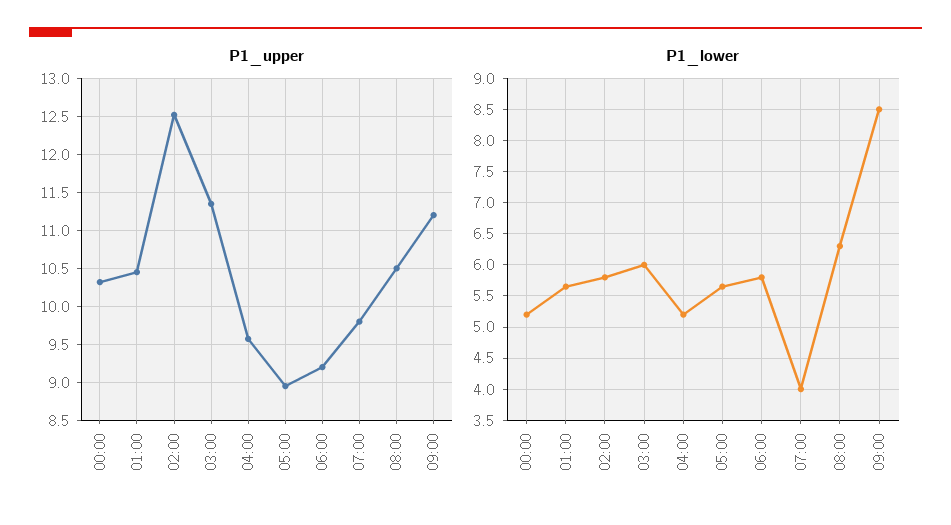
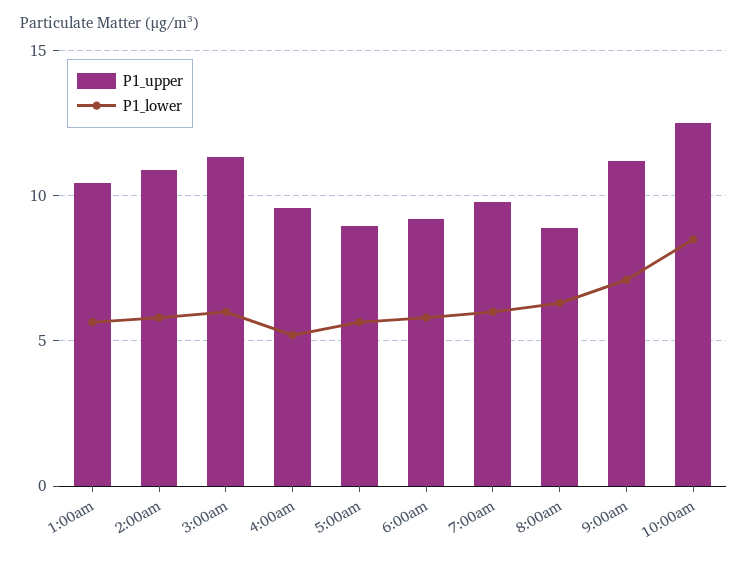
P1_upper, 00:00: 10.3 -> none
P1_upper, 02:00: 12.5 -> 11
P1_upper, 08:00: 10.5 -> 9
P1_lower, 00:00: 5.2 -> none
P1_lower, 07:00: 4 -> 6
P1_lower, 09:00: 8.5 -> 7
P1_upper, 10:00am: none -> 12.5
P1_lower, 10:00am: none -> 8.5

